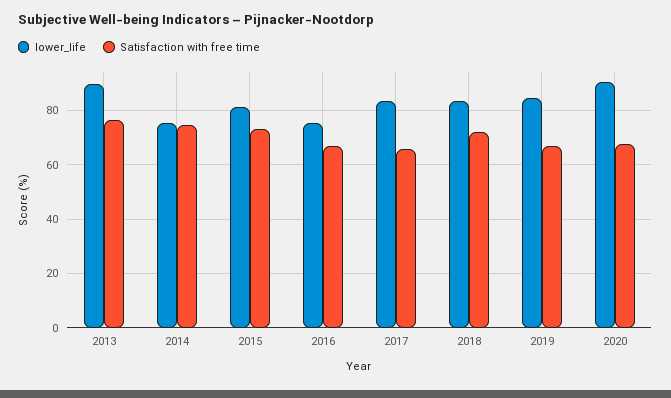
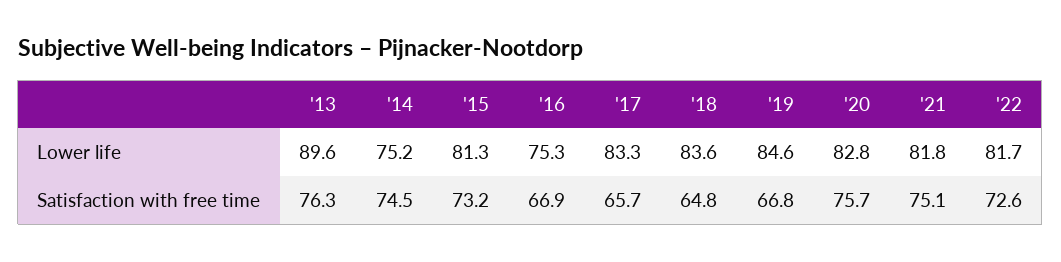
Satisfaction with free time, 2018: 72.5 -> 64.8
lower_life, 2020: 90 -> 82.8
Satisfaction with free time, 2020: 67.5 -> 75.7
lower_life, '21: none -> 81.8
lower_life, '22: none -> 81.7
Satisfaction with free time, '21: none -> 75.1
Satisfaction with free time, '22: none -> 72.6

